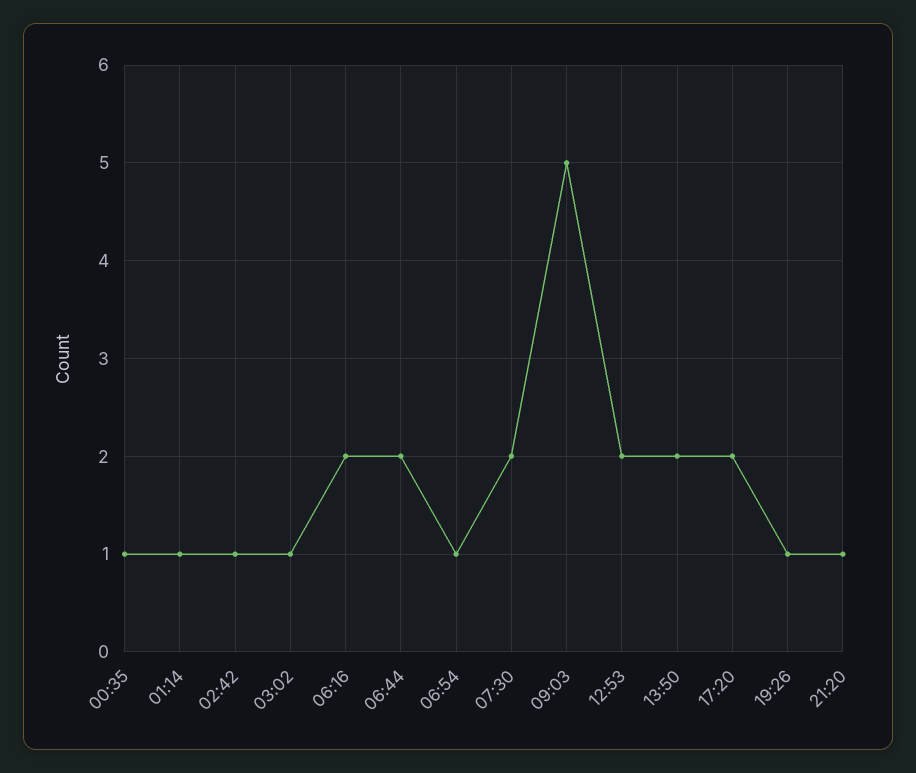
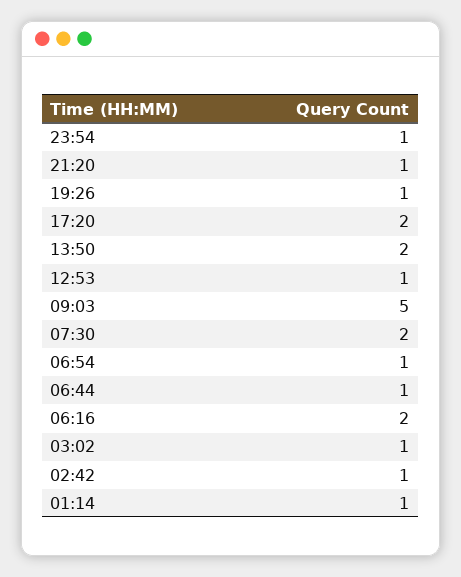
00:35: 1 -> none
06:44: 2 -> 1
12:53: 2 -> 1
23:54: none -> 1

